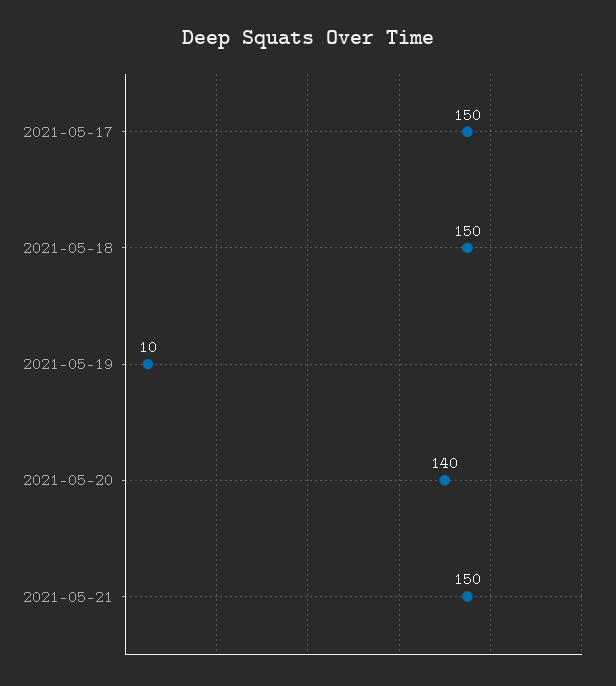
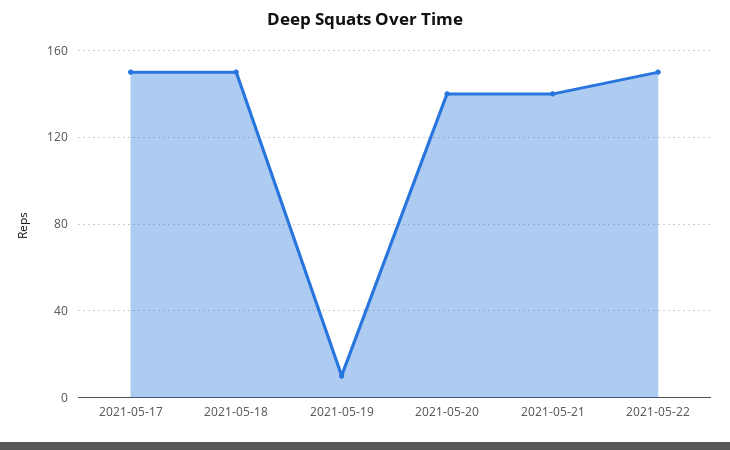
2021-05-21: 150 -> 140
2021-05-22: none -> 150

